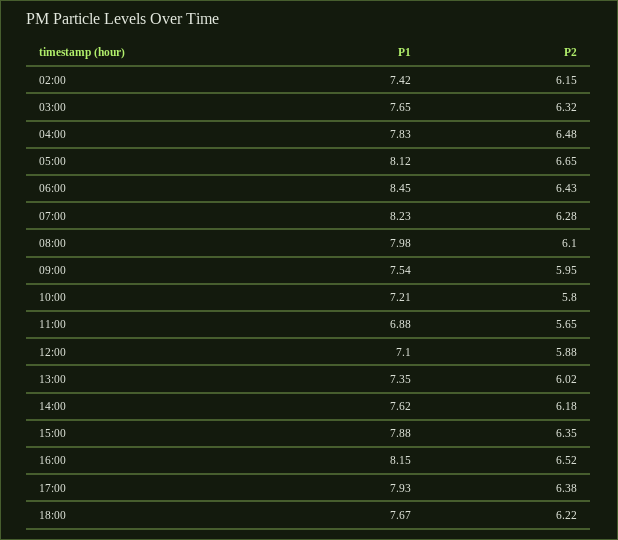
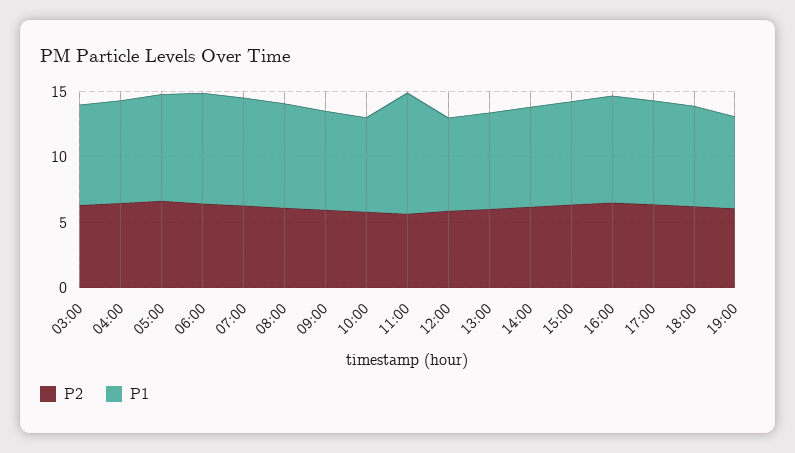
P1, 02:00: 7.42 -> none
P2, 02:00: 6.15 -> none
P1, 11:00: 6.88 -> 9
P2, 19:00: none -> 6
P1, 19:00: none -> 7

